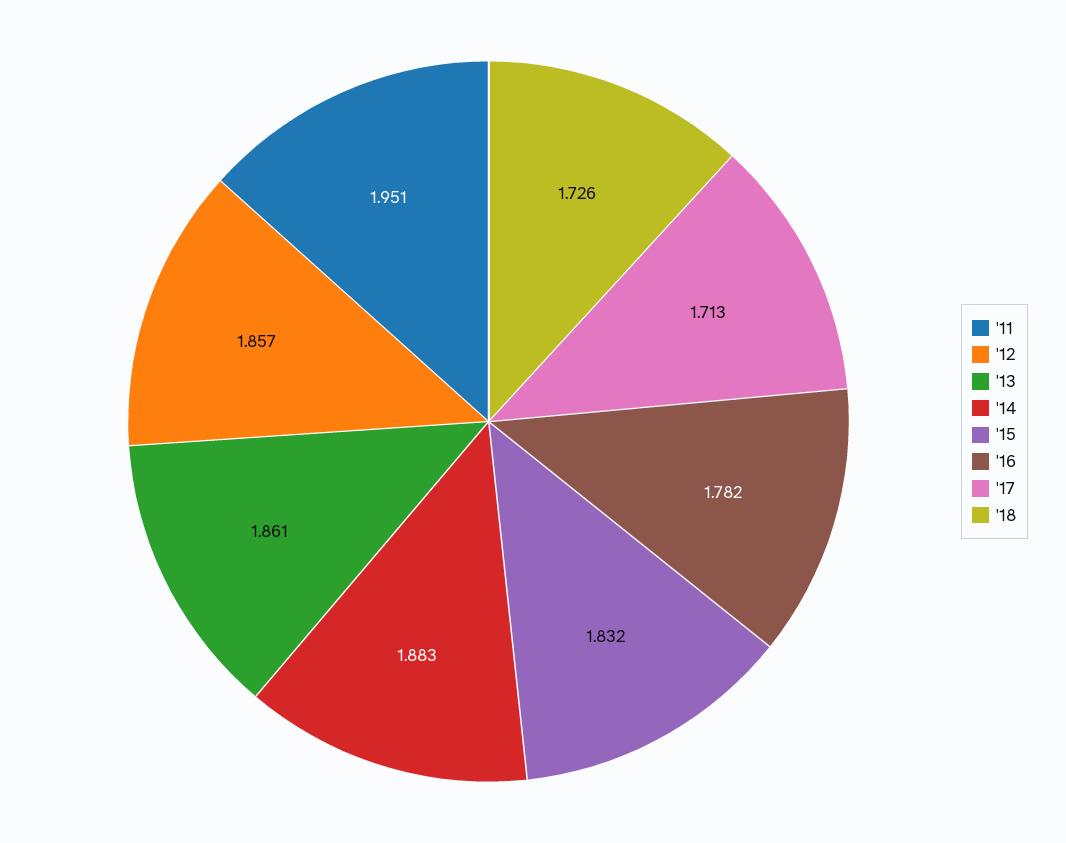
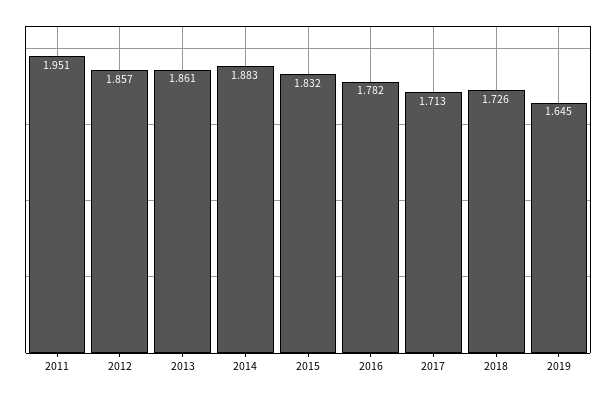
2019: none -> 1.645

